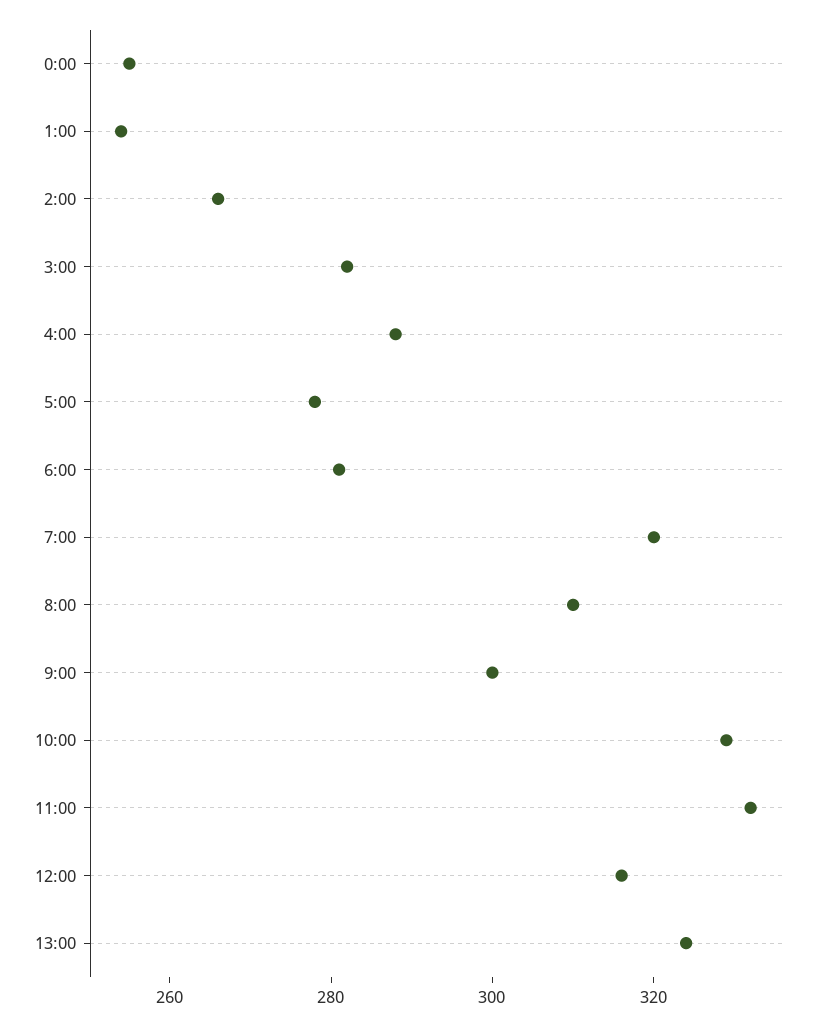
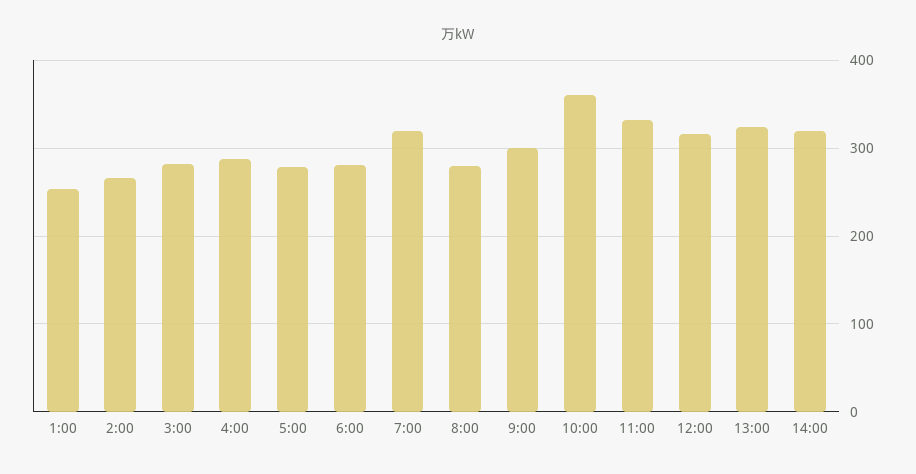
0:00: 255 -> none
8:00: 310 -> 280
10:00: 330 -> 360
14:00: none -> 320

